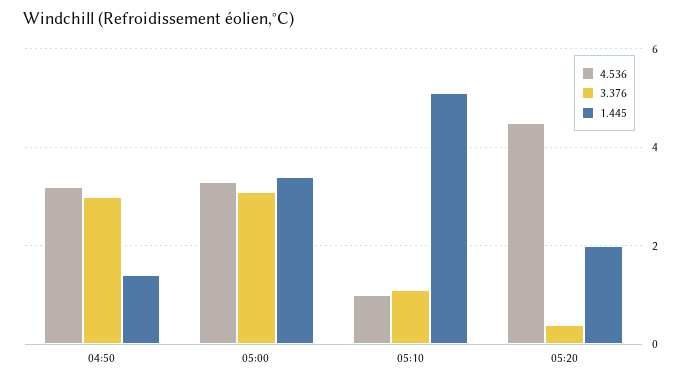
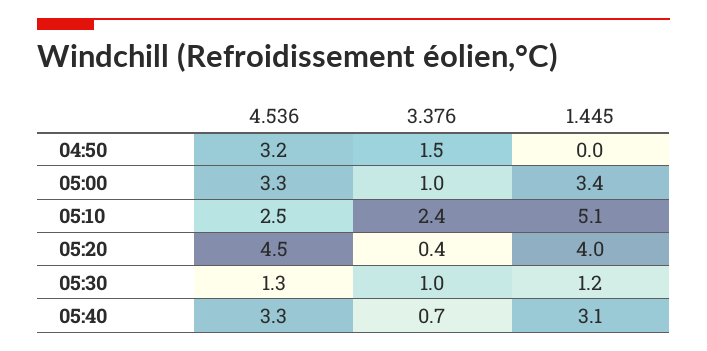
3.376, 04:50: 3 -> 1.5
1.445, 04:50: 1.5 -> 0
3.376, 05:00: 3 -> 1
4.536, 05:10: 1 -> 2.5
3.376, 05:10: 1 -> 2.4
1.445, 05:20: 2 -> 4
4.536, 05:30: none -> 1.3
3.376, 05:30: none -> 1
1.445, 05:30: none -> 1.2
4.536, 05:40: none -> 3.3
3.376, 05:40: none -> 0.7
1.445, 05:40: none -> 3.1

